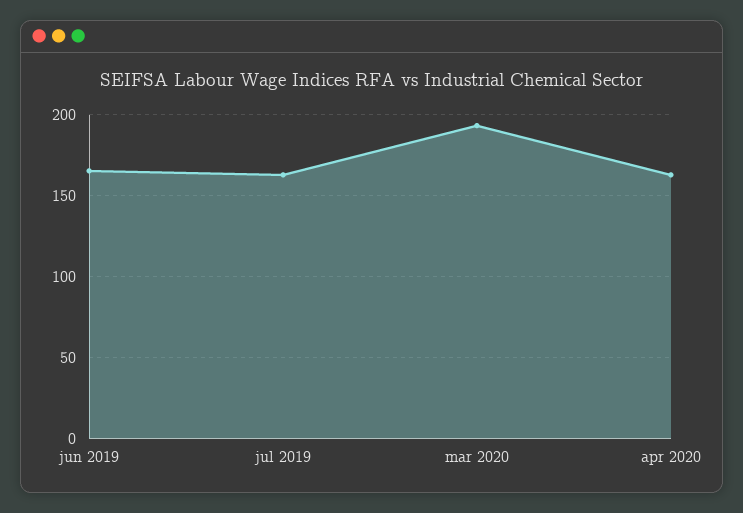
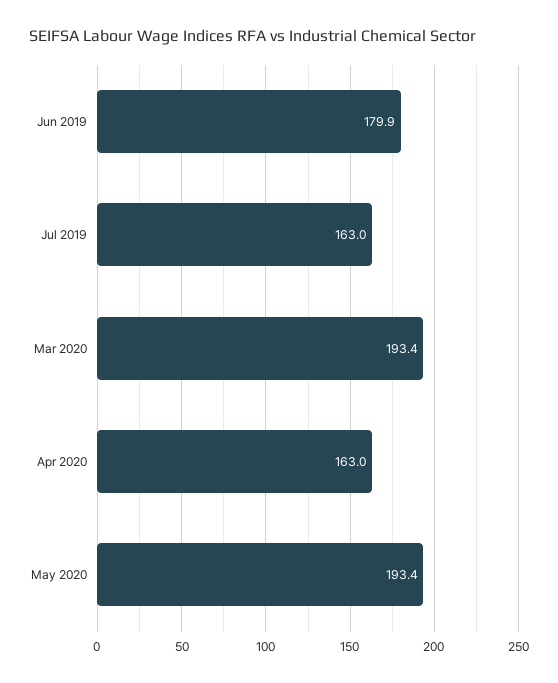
jun 2019: 165 -> 179.9
May 2020: none -> 193.4

